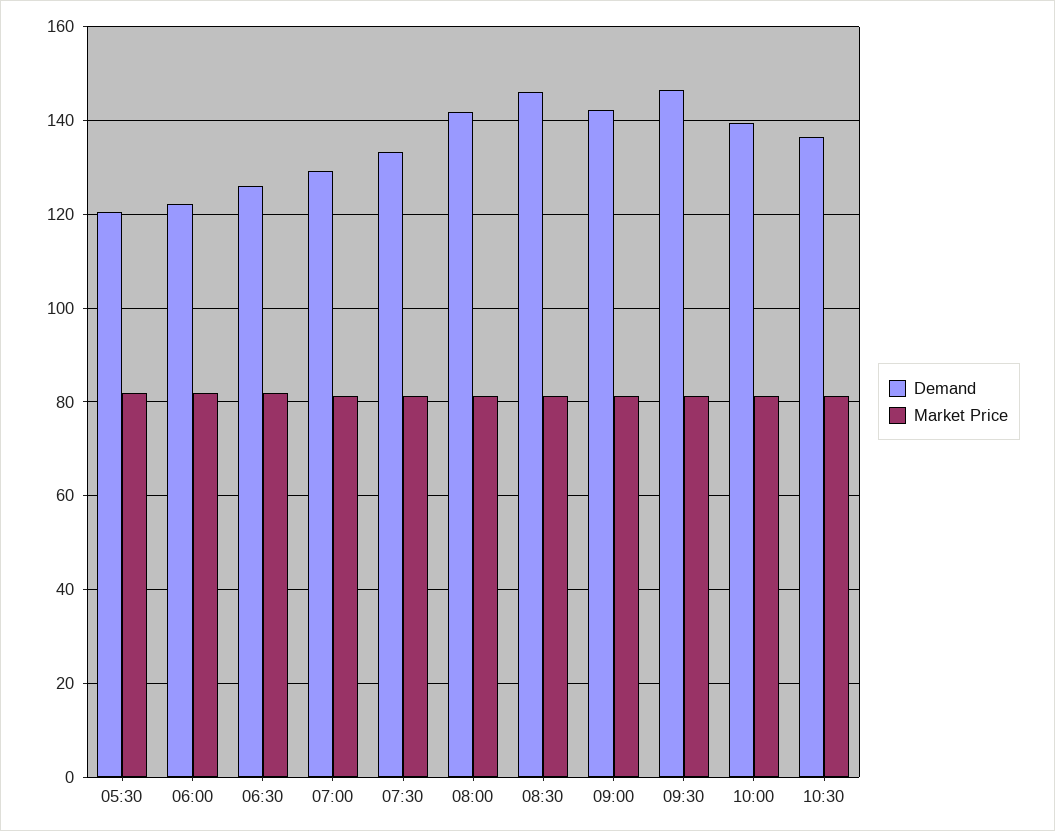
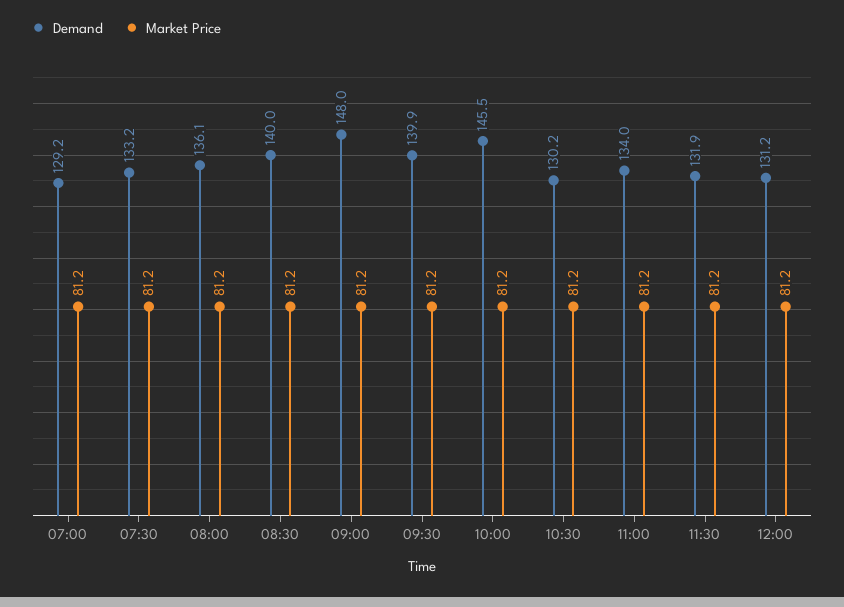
Demand, 05:30: 120 -> none
Market Price, 05:30: 82 -> none
Demand, 06:00: 122 -> none
Market Price, 06:00: 82 -> none
Demand, 06:30: 126 -> none
Market Price, 06:30: 82 -> none
Demand, 08:00: 142 -> 136.1
Demand, 08:30: 146 -> 140
Demand, 09:00: 142 -> 148
Demand, 09:30: 146 -> 139.9
Demand, 10:00: 140 -> 145.5
Demand, 10:30: 136 -> 130.2
Demand, 11:00: none -> 134
Market Price, 11:00: none -> 81.2
Demand, 11:30: none -> 131.9
Market Price, 11:30: none -> 81.2
Demand, 12:00: none -> 131.2
Market Price, 12:00: none -> 81.2

